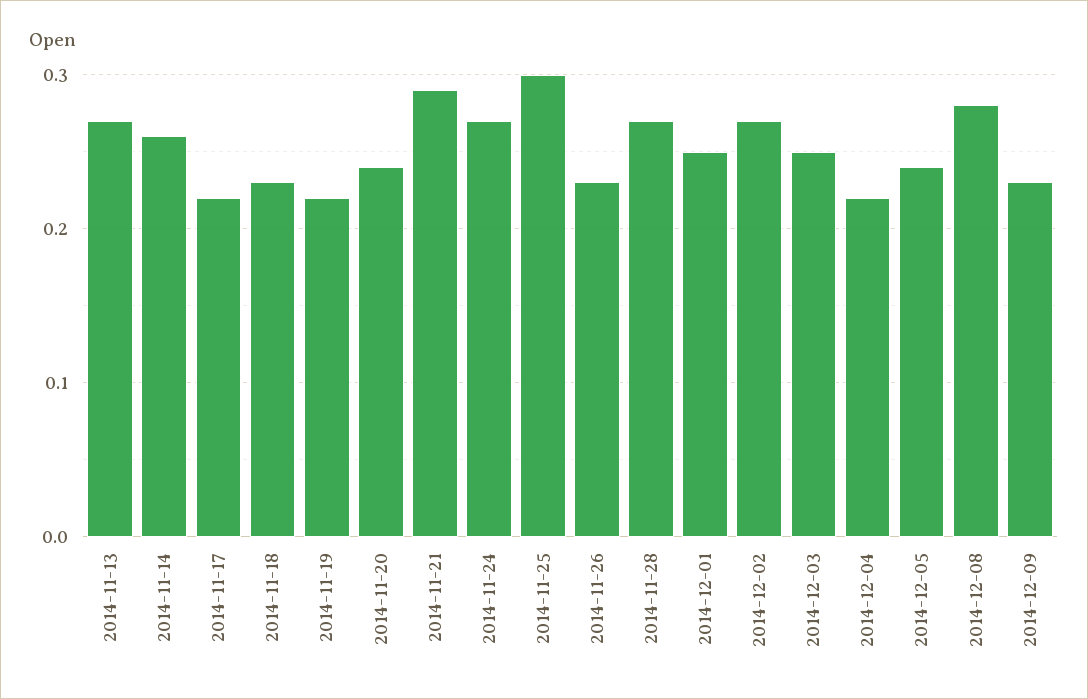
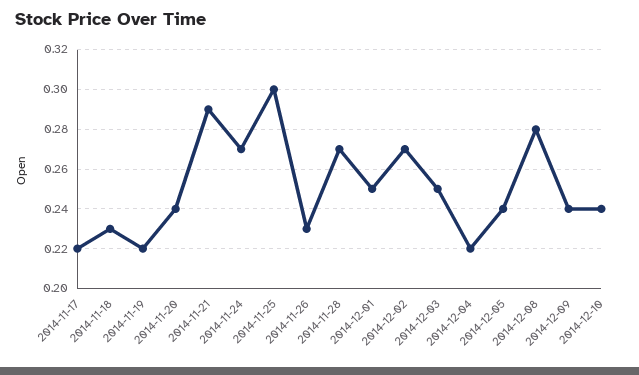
2014-11-13: 0.27 -> none
2014-11-14: 0.26 -> none
2014-12-09: 0.23 -> 0.24
2014-12-10: none -> 0.24

